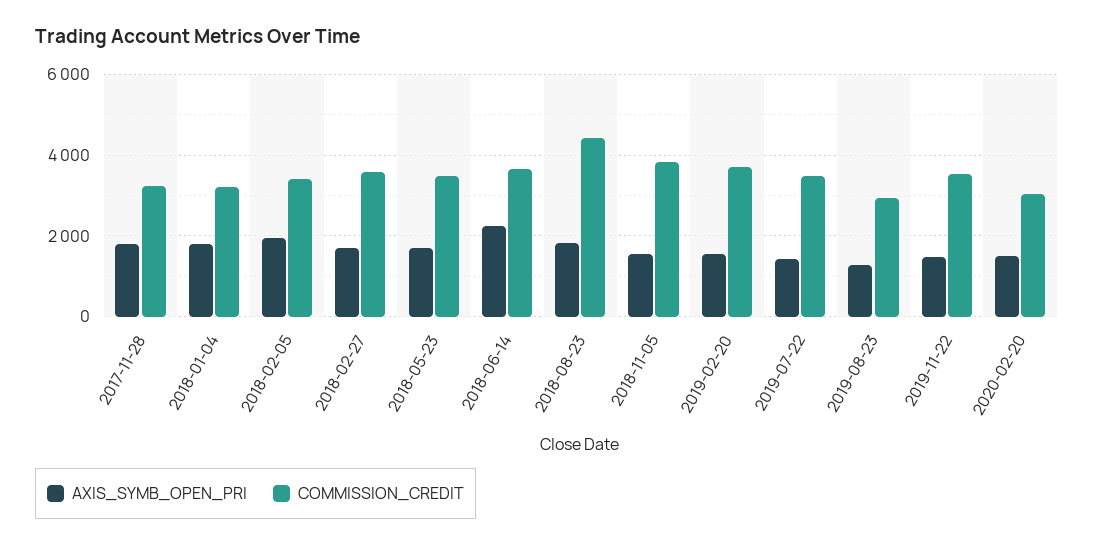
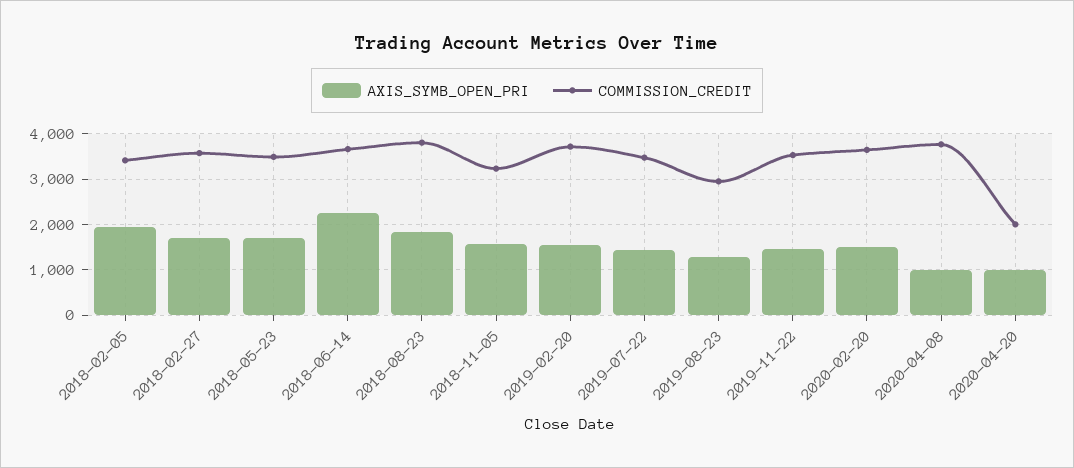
AXIS_SYMB_OPEN_PRI, 2017-11-28: 1800 -> none
COMMISSION_CREDIT, 2017-11-28: 3200 -> none
AXIS_SYMB_OPEN_PRI, 2018-01-04: 1800 -> none
COMMISSION_CREDIT, 2018-01-04: 3200 -> none
COMMISSION_CREDIT, 2018-08-23: 4400 -> 3800
COMMISSION_CREDIT, 2018-11-05: 3800 -> 3200
COMMISSION_CREDIT, 2020-02-20: 3000 -> 3600
AXIS_SYMB_OPEN_PRI, 2020-04-08: none -> 1000
COMMISSION_CREDIT, 2020-04-08: none -> 3800
AXIS_SYMB_OPEN_PRI, 2020-04-20: none -> 1000
COMMISSION_CREDIT, 2020-04-20: none -> 2000

